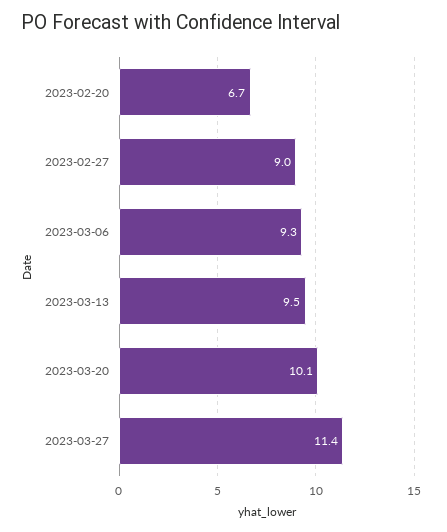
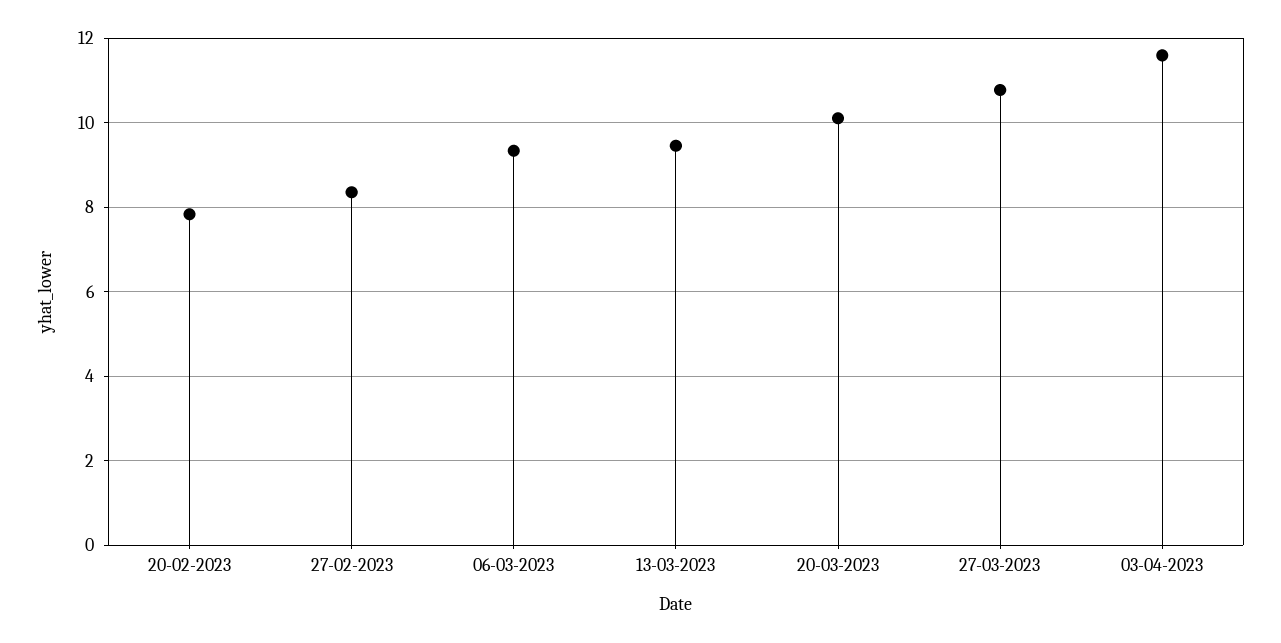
2023-02-20: 6.7 -> 7.8
2023-02-27: 9 -> 8.4
2023-03-27: 11.4 -> 10.8
03-04-2023: none -> 11.6

